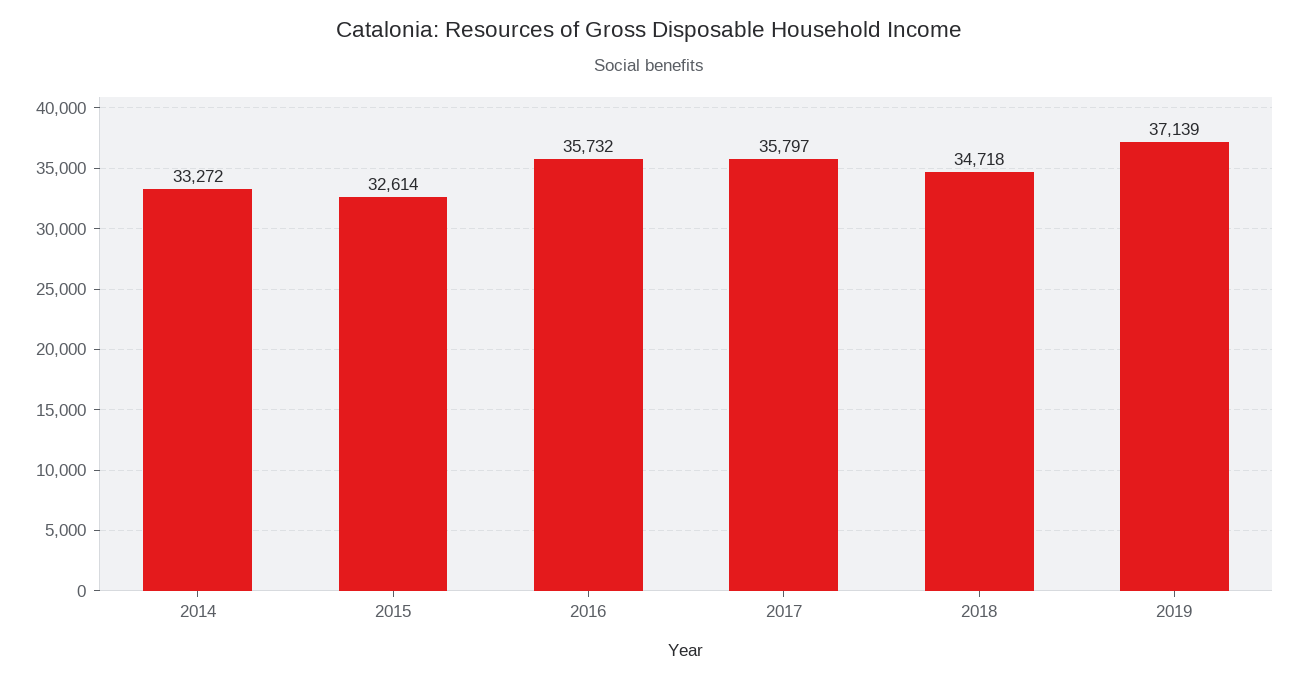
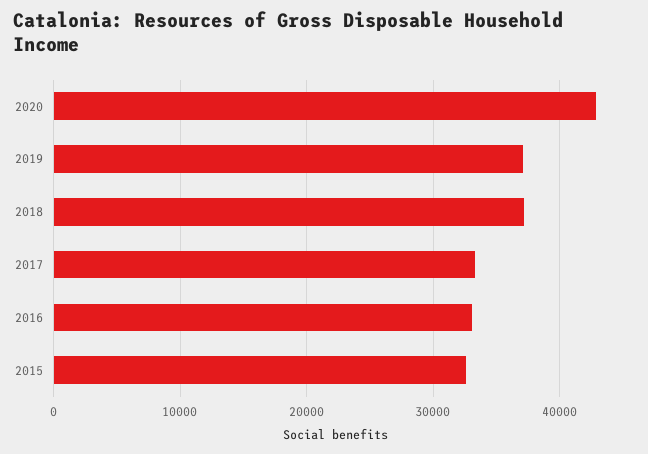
2014: 33272 -> none
2016: 35732 -> 33000
2017: 35797 -> 33000
2018: 34718 -> 37000
2020: none -> 43000

